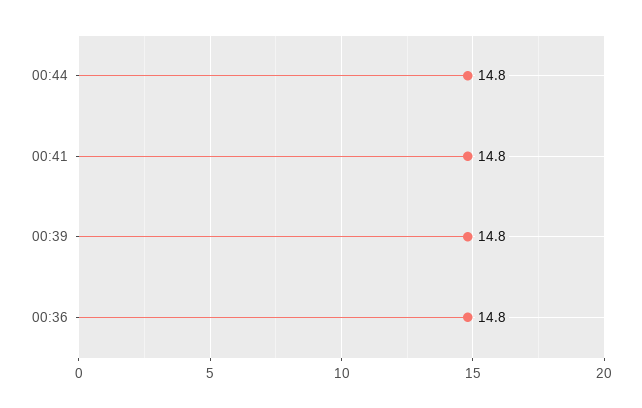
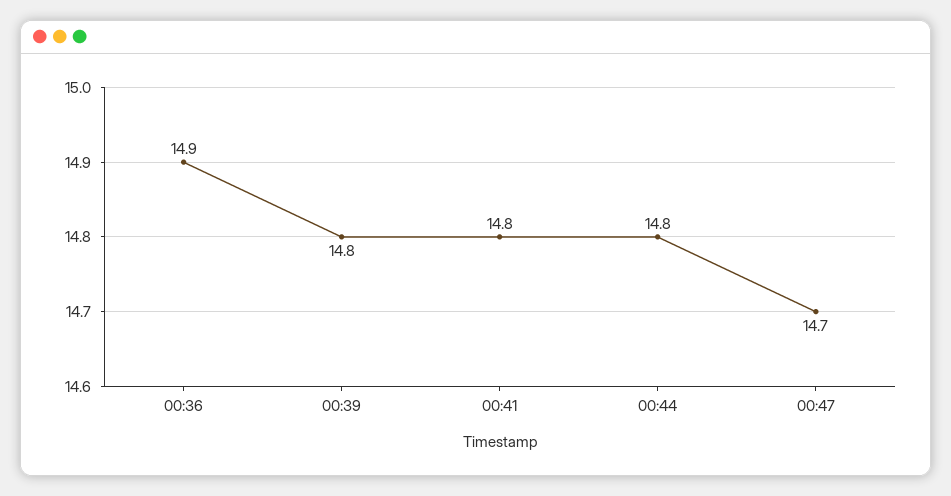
00:36: 14.8 -> 14.9
00:47: none -> 14.7

